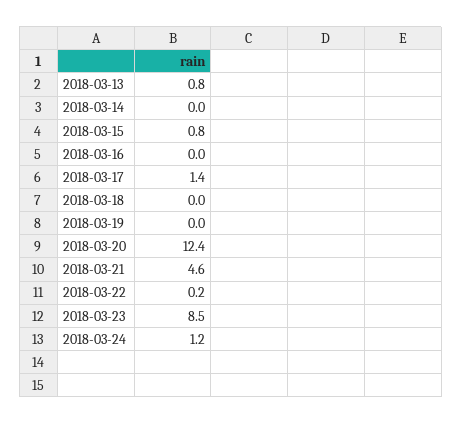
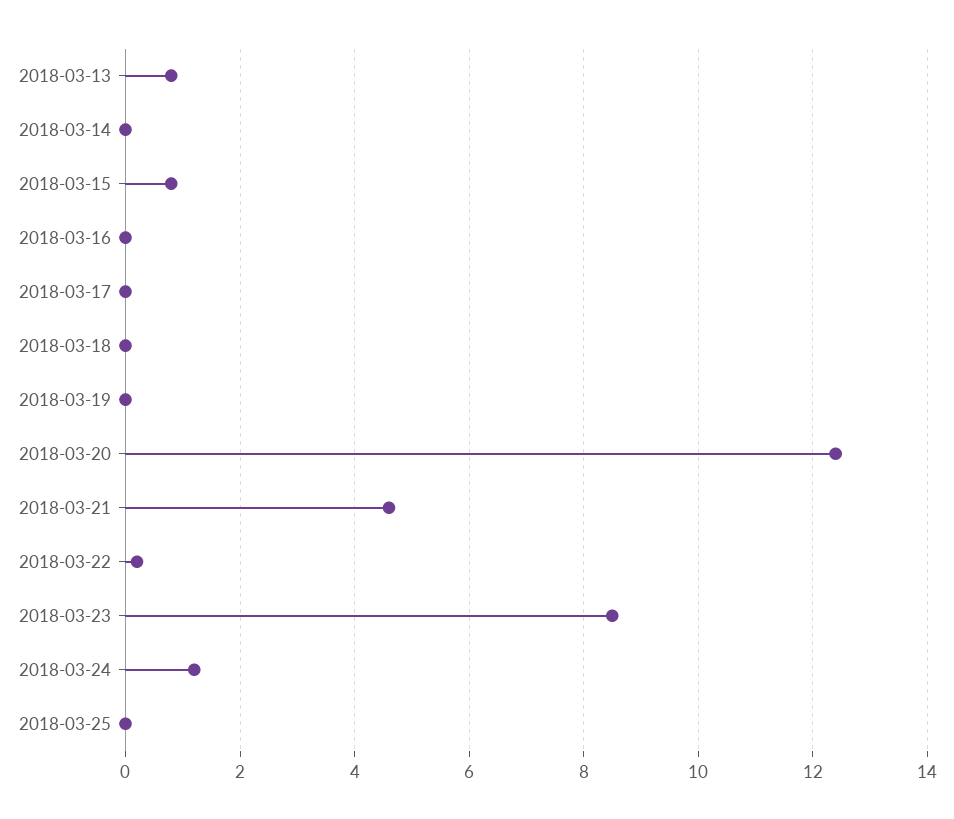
2018-03-17: 1.4 -> 0
2018-03-25: none -> 0

